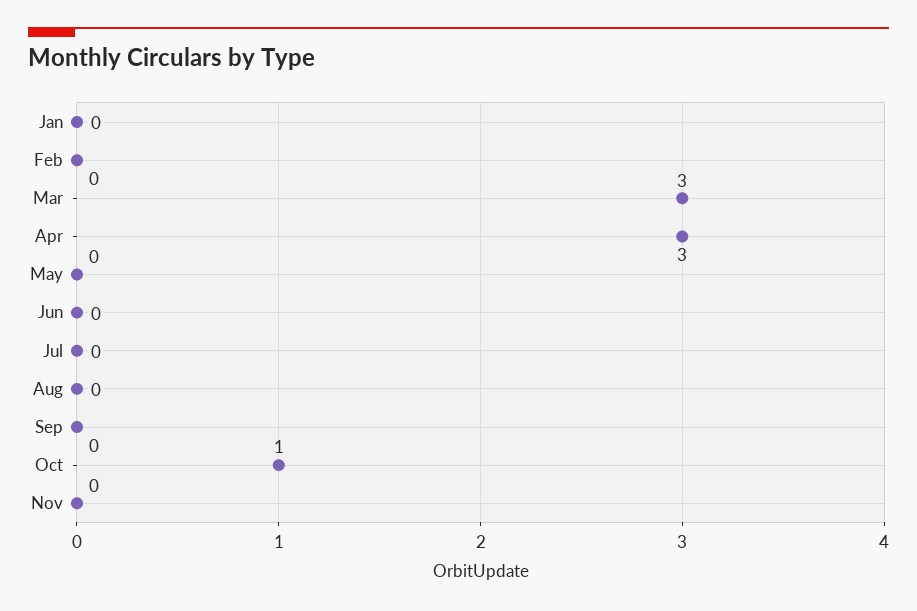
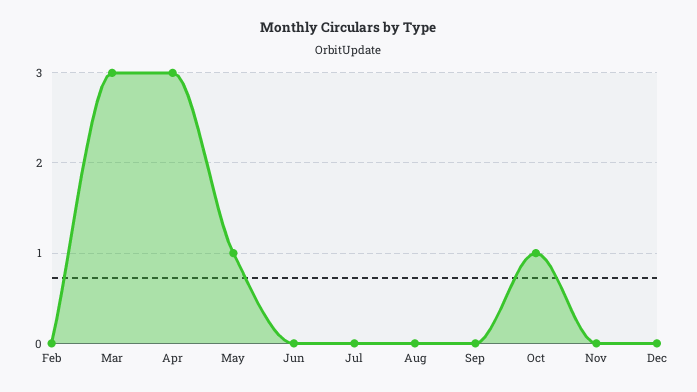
Jan: 0 -> none
May: 0 -> 1
Dec: none -> 0

